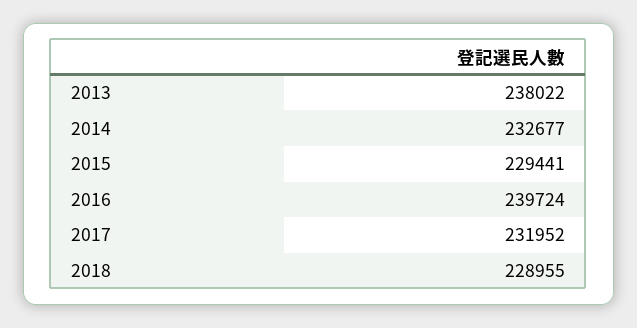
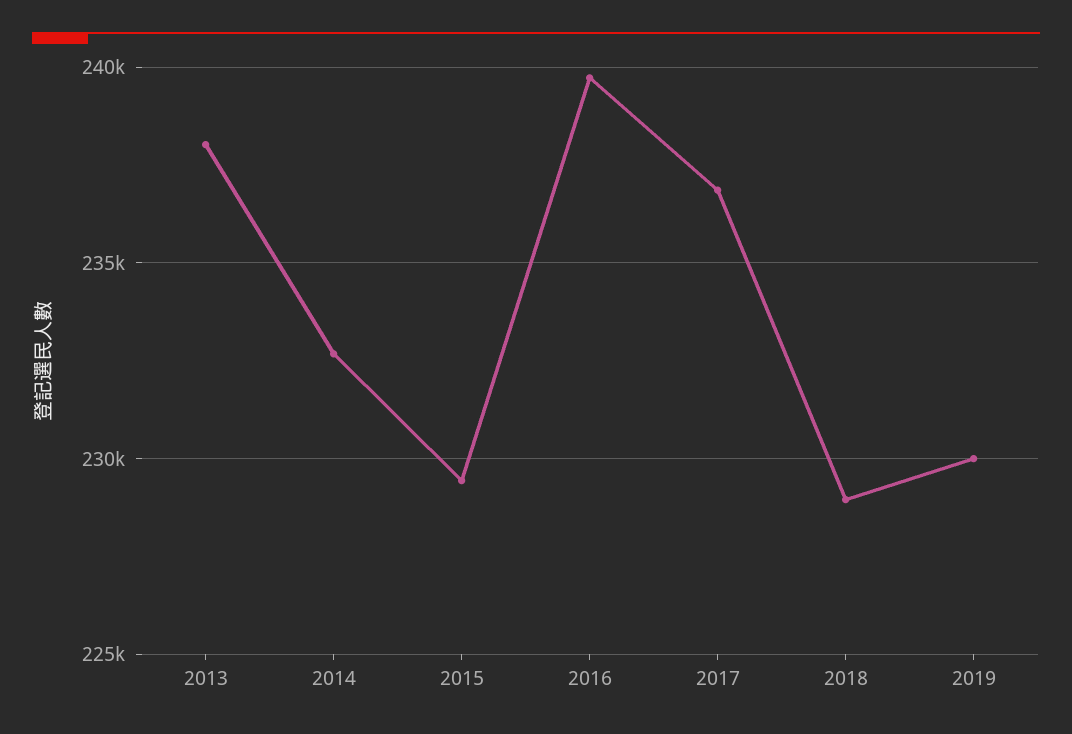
2017: 231952 -> 237000
2019: none -> 230000

